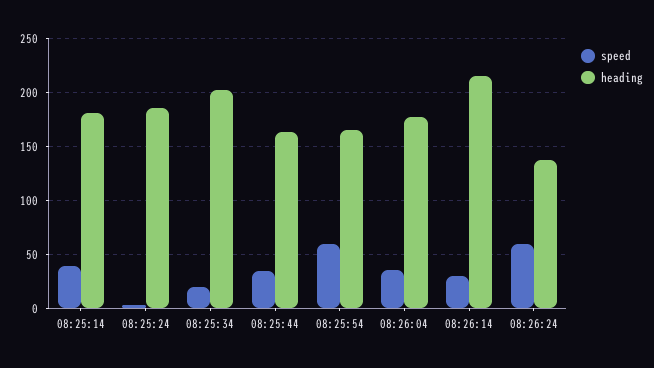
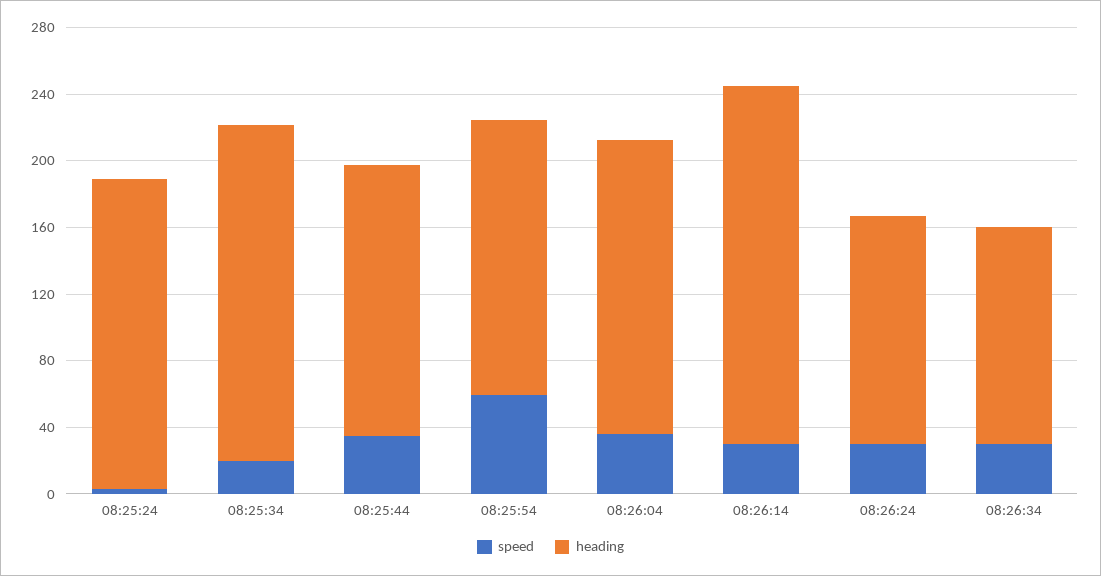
speed, 08:25:14: 40 -> none
heading, 08:25:14: 180 -> none
speed, 08:26:24: 60 -> 30
speed, 08:26:34: none -> 30
heading, 08:26:34: none -> 130

